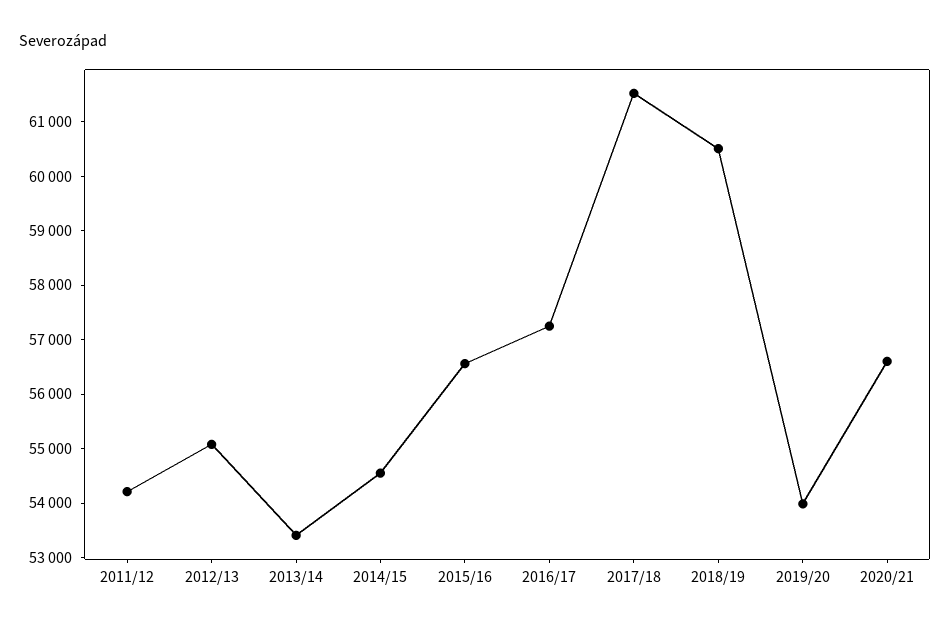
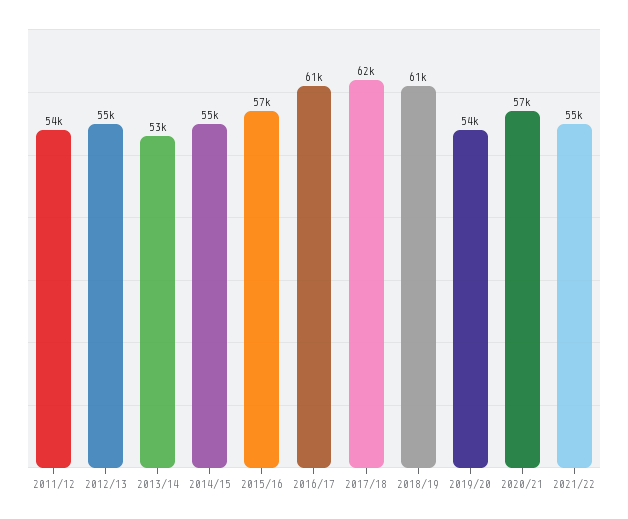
2016/17: 57200 -> 61000
2021/22: none -> 55000

